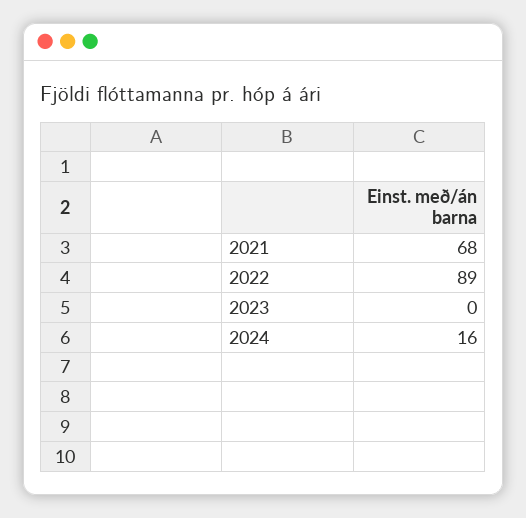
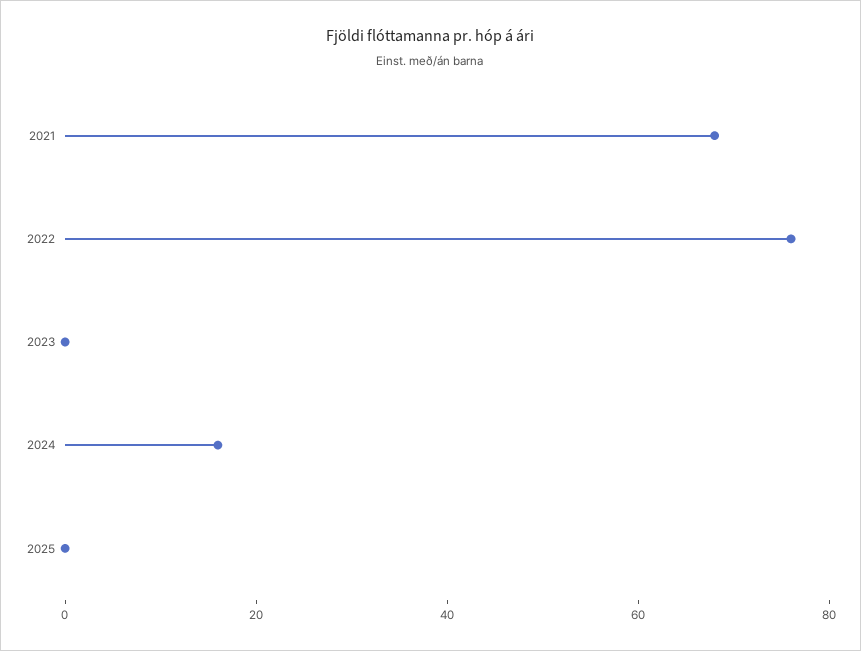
2022: 89 -> 75
2025: none -> 0

